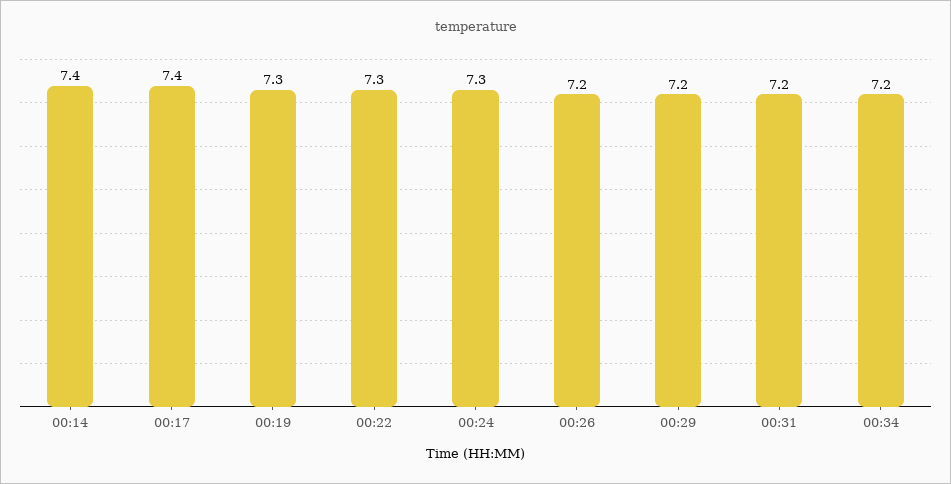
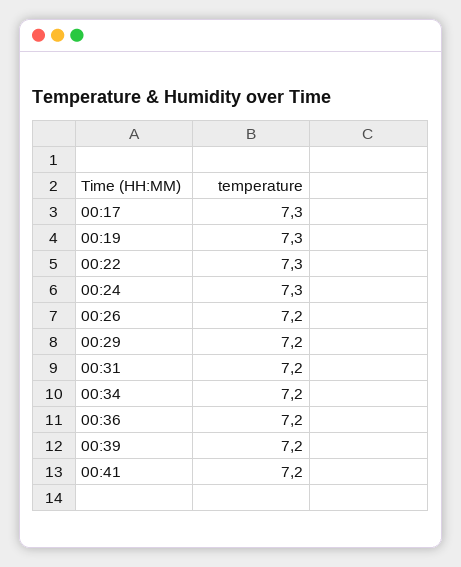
00:14: 7.4 -> none
00:17: 7.4 -> 7.3
00:36: none -> 7.2
00:39: none -> 7.2
00:41: none -> 7.2

